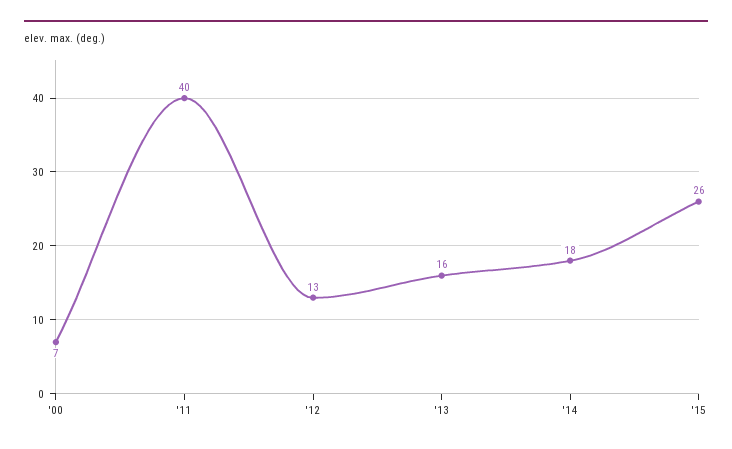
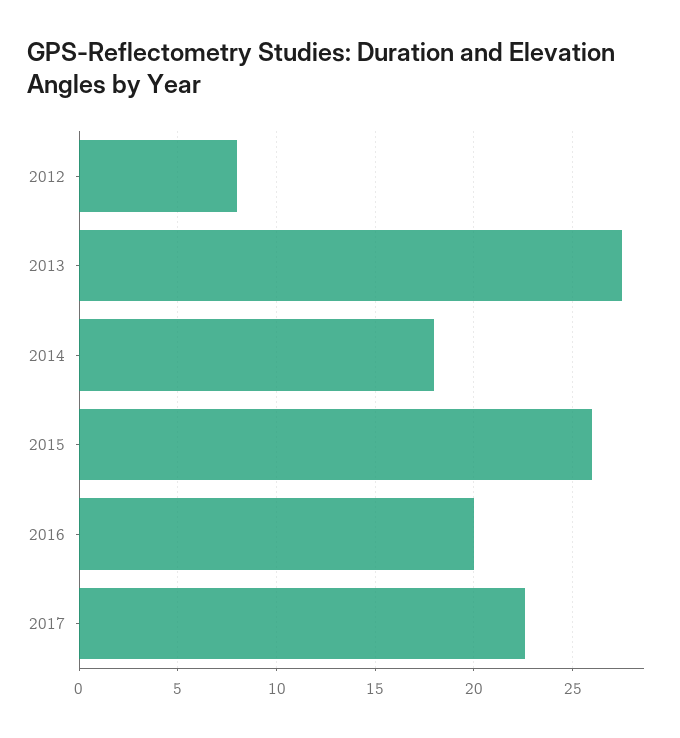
'00: 7 -> none
'11: 40 -> none
'12: 13 -> 8
'13: 16 -> 27.5
2016: none -> 20
2017: none -> 22.5

